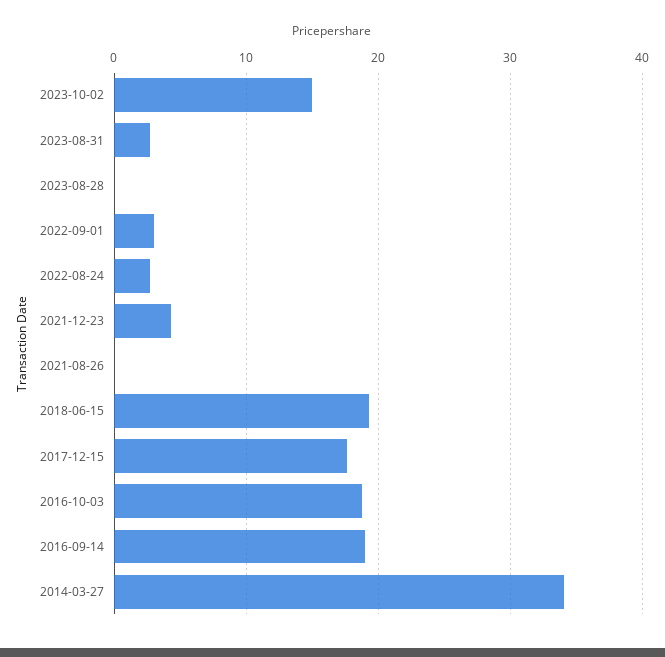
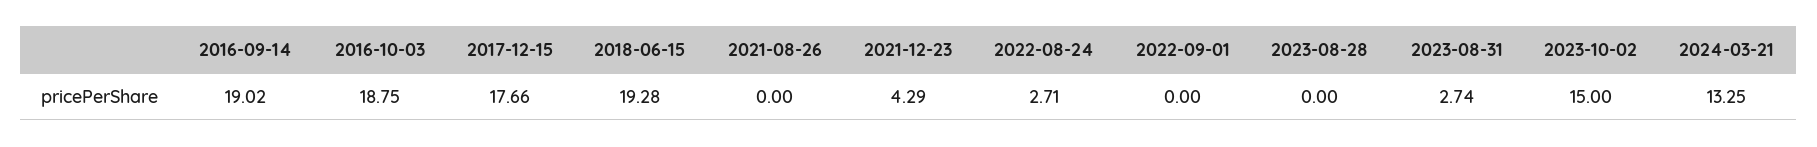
2022-09-01: 3 -> 0
2014-03-27: 34 -> none
2024-03-21: none -> 13.25

